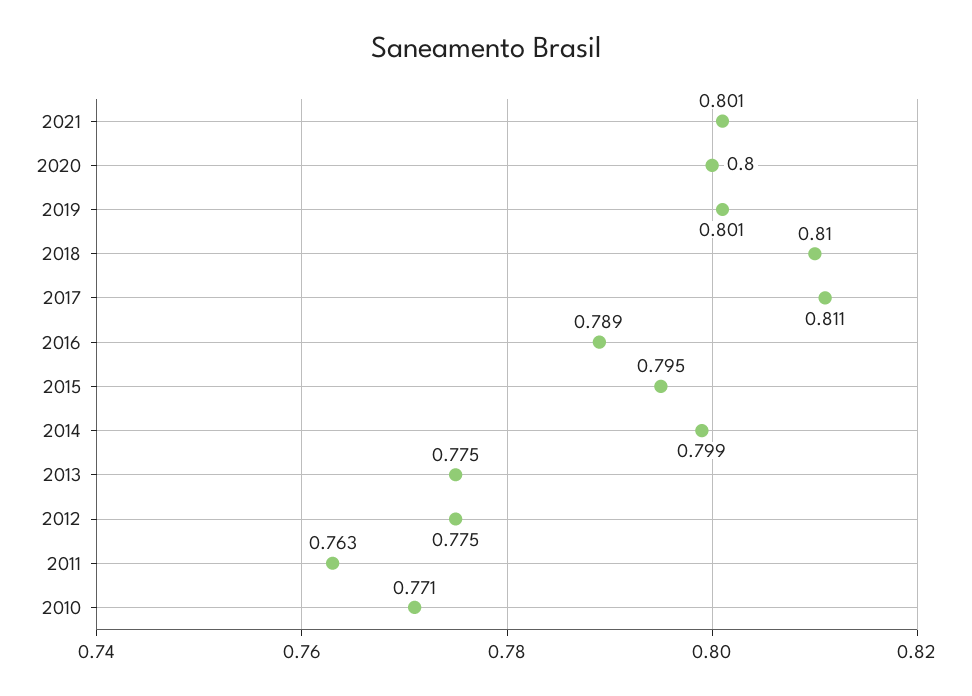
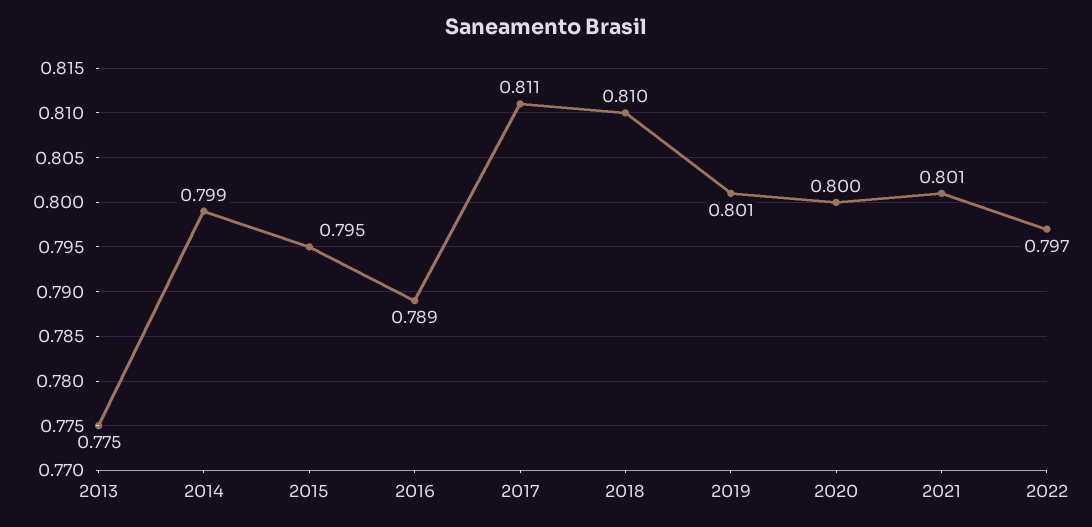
2012: 0.775 -> none
2011: 0.763 -> none
2010: 0.771 -> none
2022: none -> 0.797

